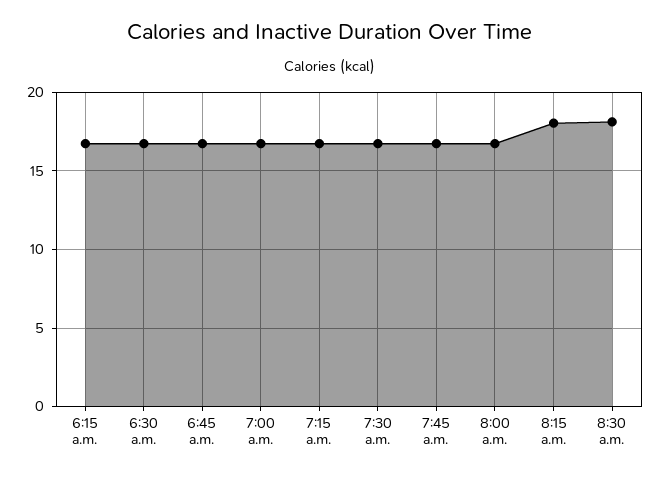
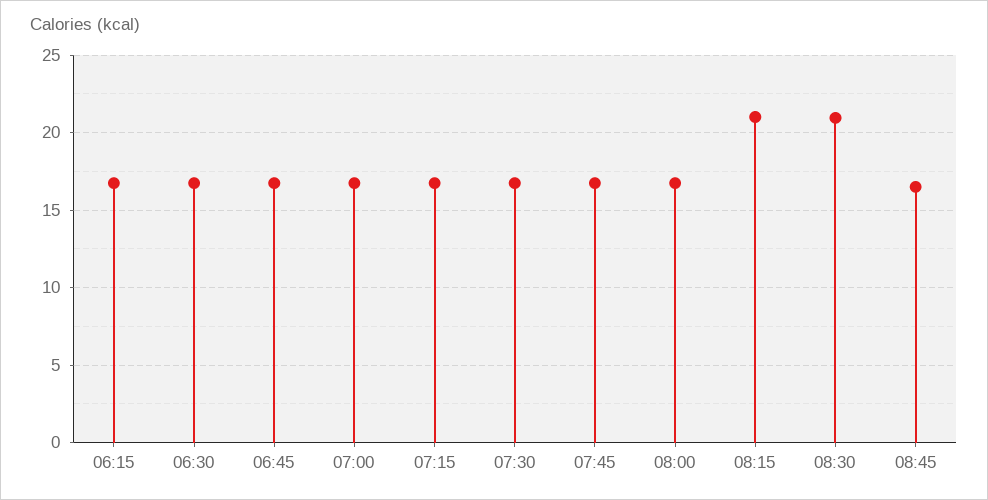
8:15 a.m.: 18 -> 21
8:30 a.m.: 18 -> 21
08:45: none -> 16.5

